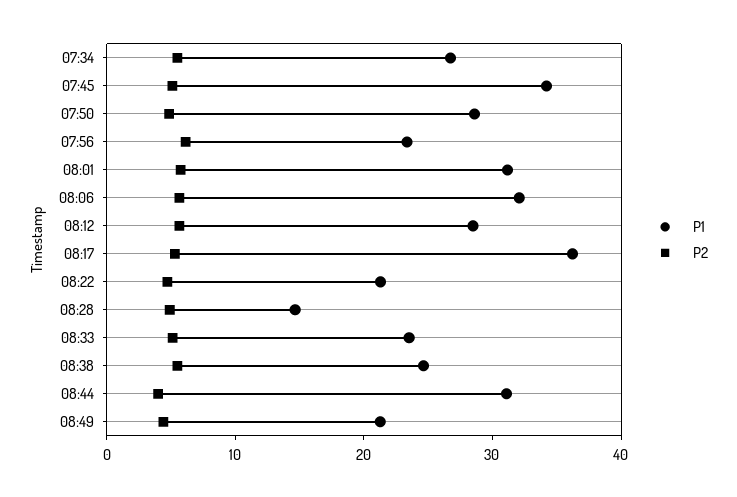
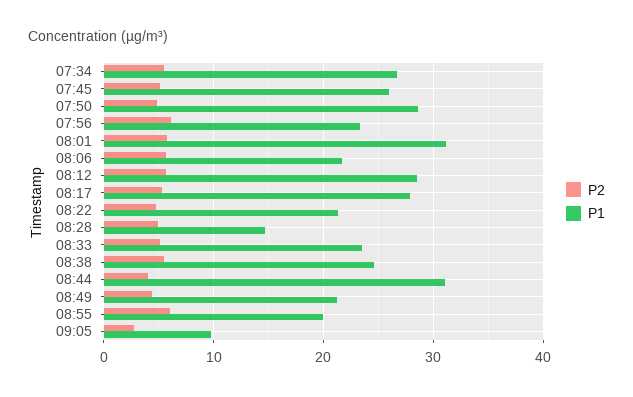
P1, 07:45: 34 -> 26
P1, 08:06: 32 -> 22
P1, 08:17: 36 -> 28
P2, 08:55: none -> 6
P1, 08:55: none -> 20
P2, 09:05: none -> 3
P1, 09:05: none -> 10

